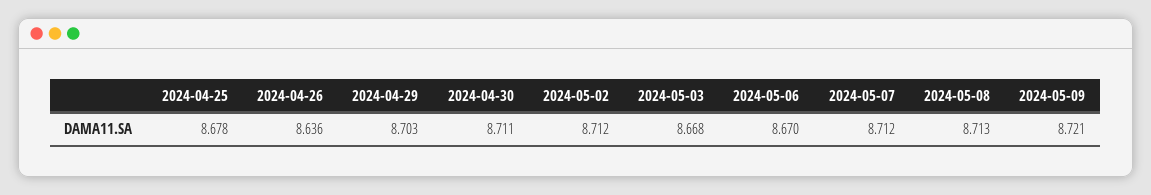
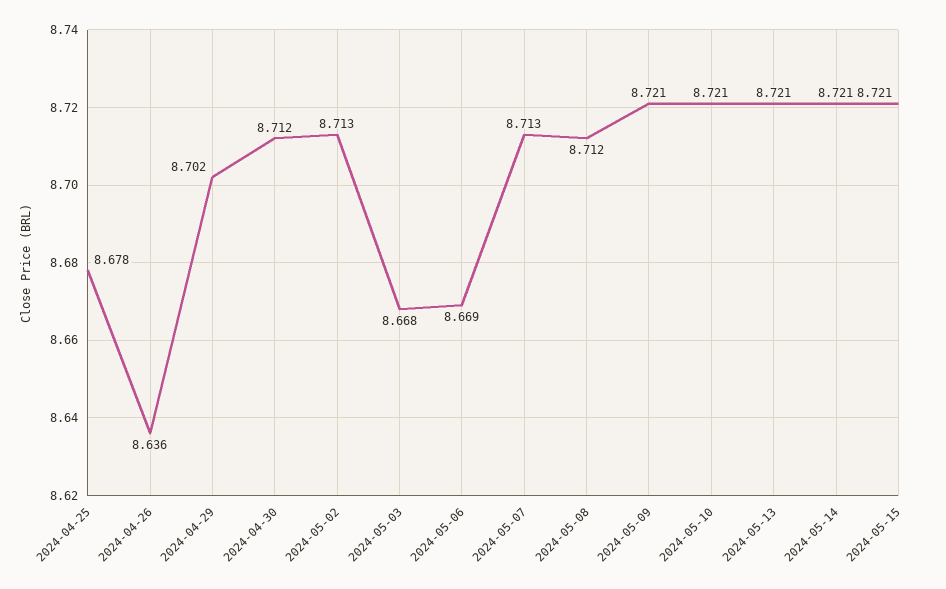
2024-04-29: 8.703 -> 8.702
2024-04-30: 8.711 -> 8.712
2024-05-02: 8.712 -> 8.713
2024-05-06: 8.67 -> 8.669
2024-05-07: 8.712 -> 8.713
2024-05-08: 8.713 -> 8.712
2024-05-10: none -> 8.721
2024-05-13: none -> 8.721
2024-05-14: none -> 8.721
2024-05-15: none -> 8.721

